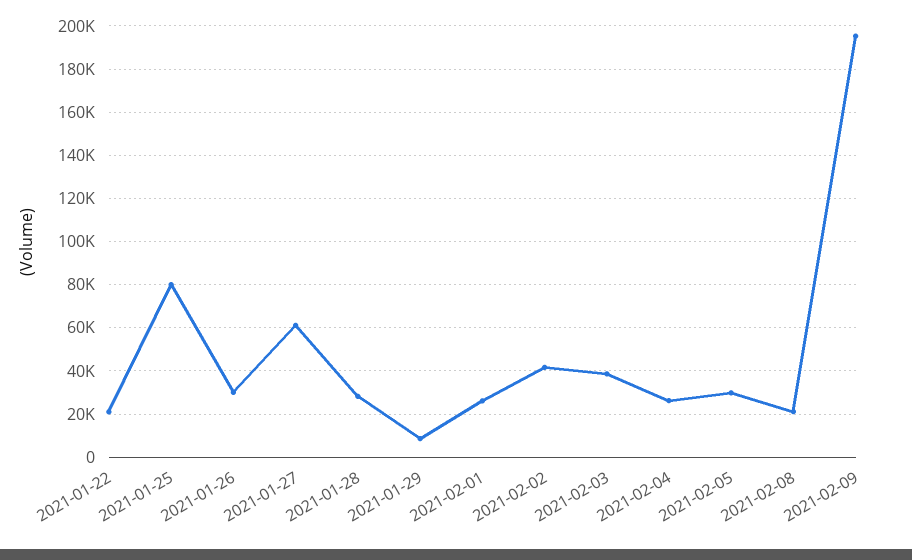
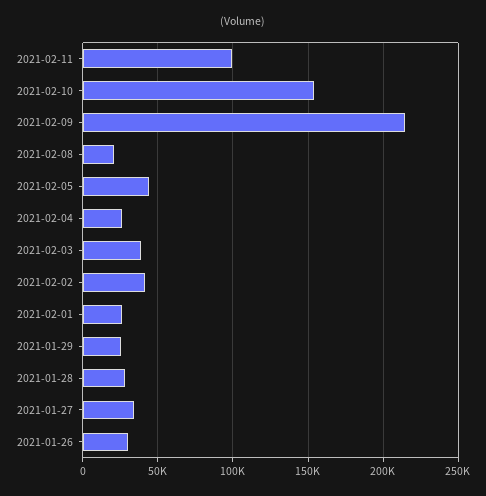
2021-01-22: 20000 -> none
2021-01-25: 80000 -> none
2021-01-27: 60000 -> 35000
2021-01-29: 10000 -> 25000
2021-02-05: 30000 -> 45000
2021-02-09: 195000 -> 215000
2021-02-11: none -> 100000
2021-02-10: none -> 155000

